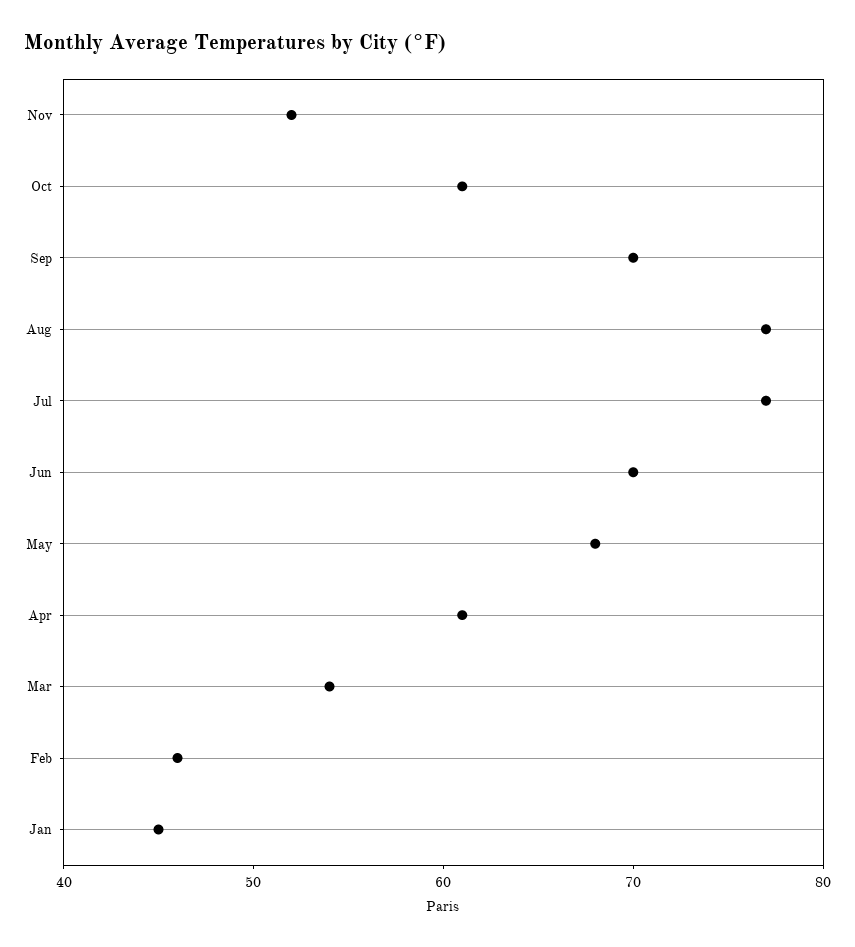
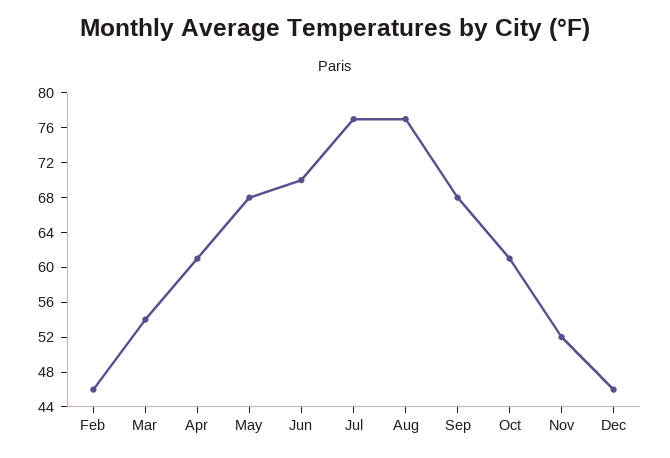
Sep: 70 -> 68
Jan: 45 -> none
Dec: none -> 46

